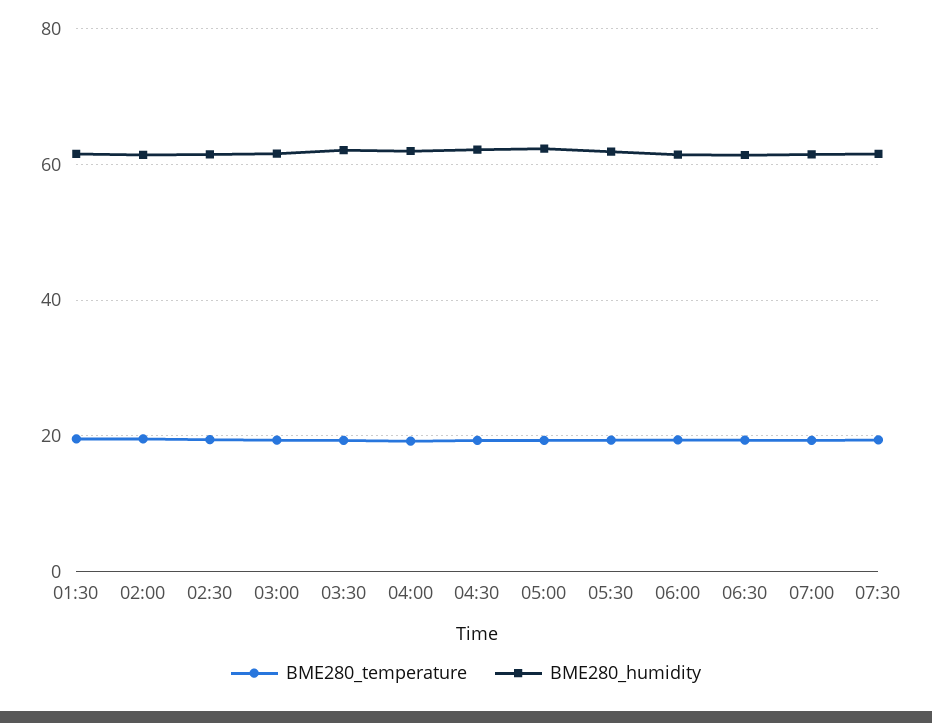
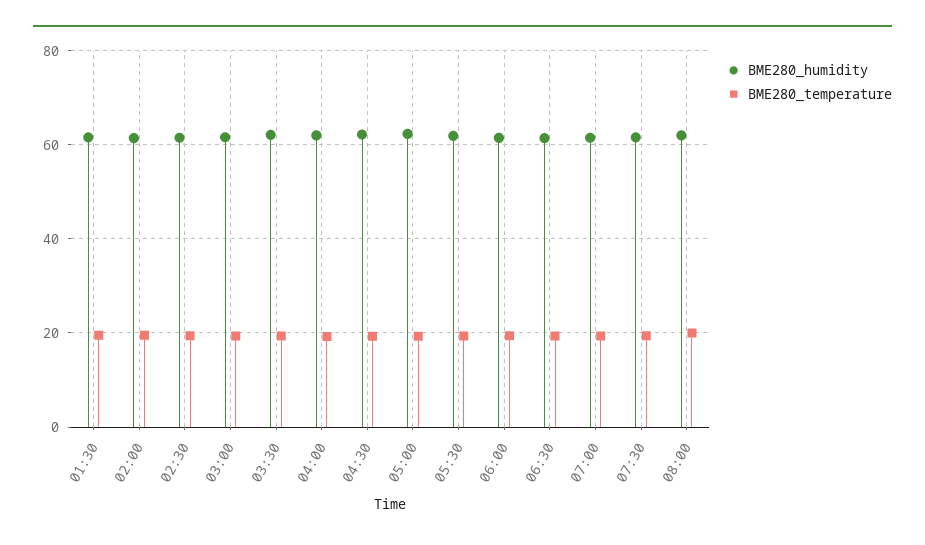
BME280_humidity, 08:00: none -> 62
BME280_temperature, 08:00: none -> 20

